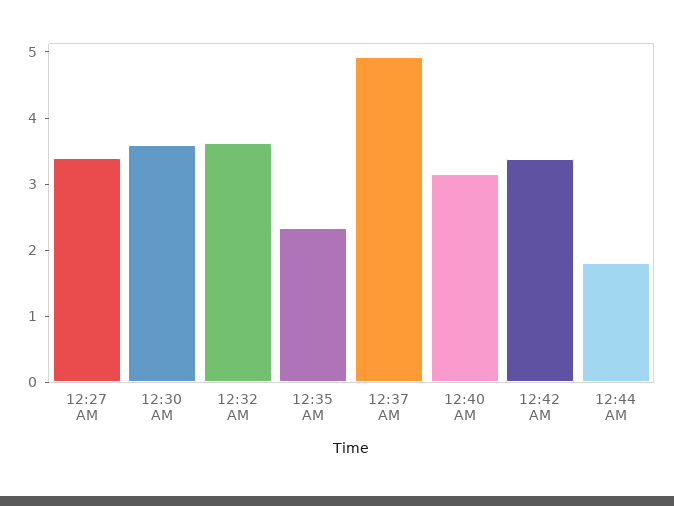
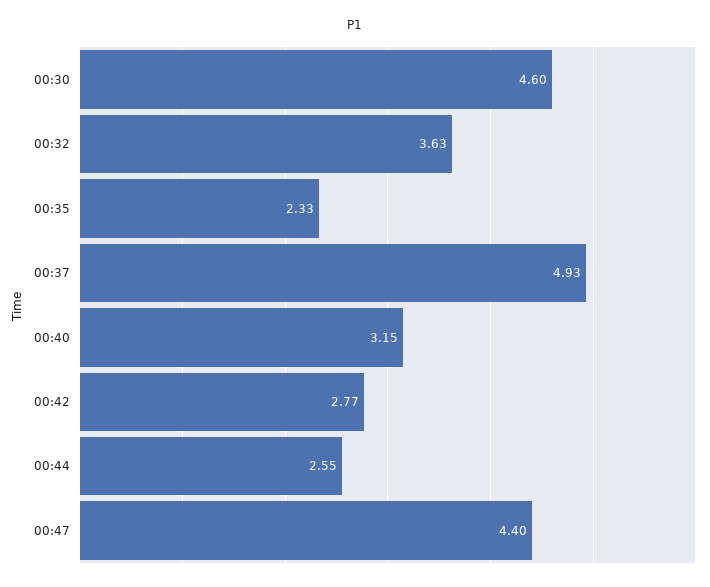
12:27 AM: 3.4 -> none
12:30 AM: 3.6 -> 4.6
12:42 AM: 3.4 -> 2.77
12:44 AM: 1.8 -> 2.55
00:47: none -> 4.4

